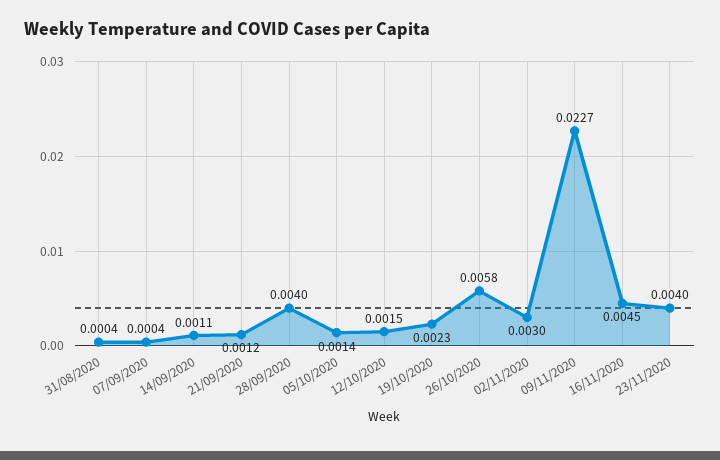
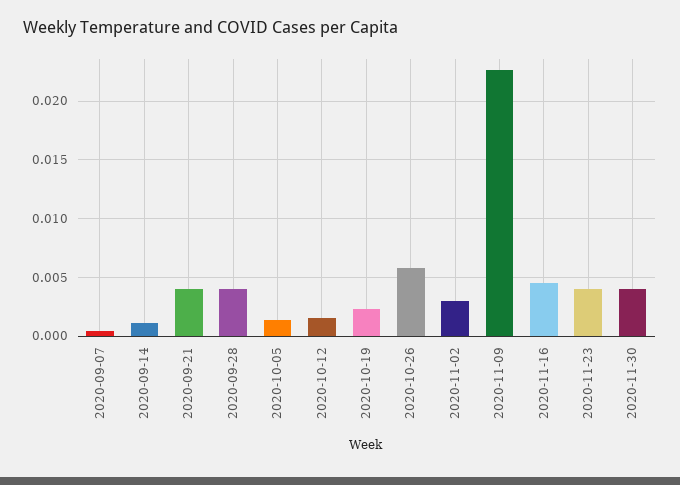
31/08/2020: 0.0004 -> none
21/09/2020: 0.0012 -> 0.004
2020-11-30: none -> 0.004

